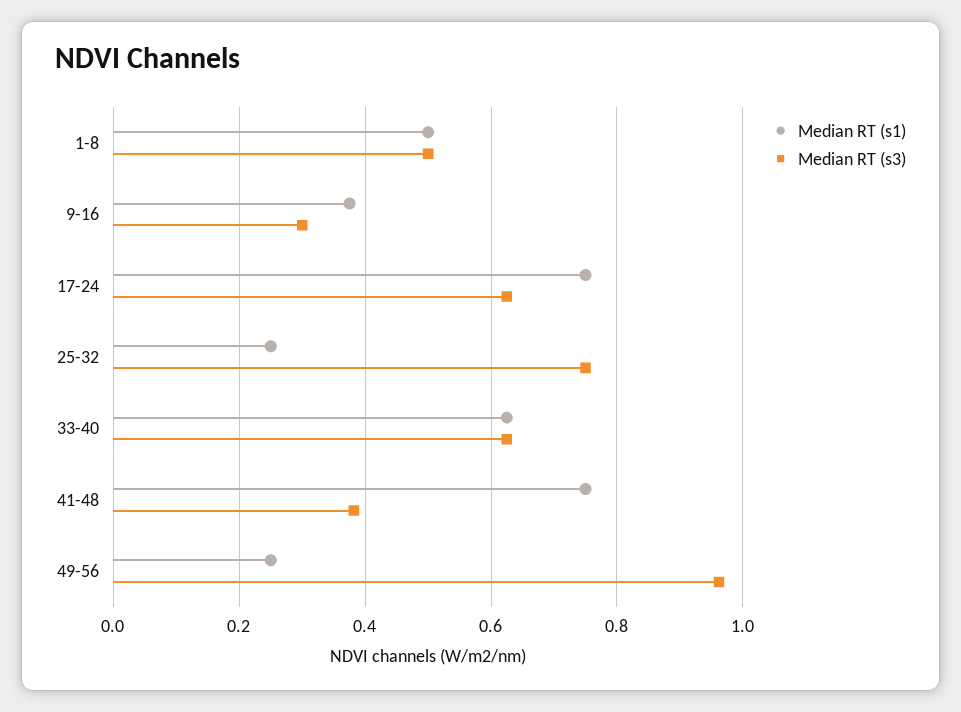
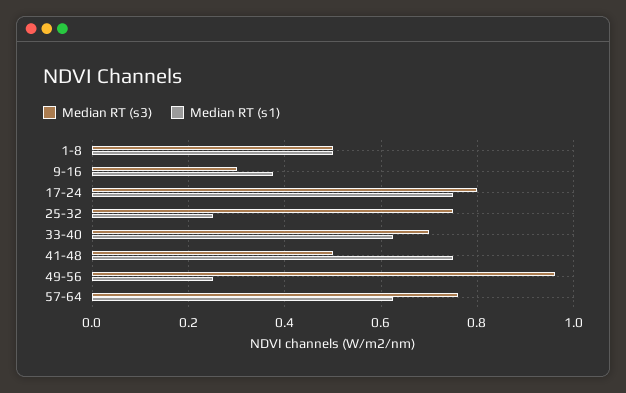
Median RT (s3), 17-24: 0.62 -> 0.8
Median RT (s3), 33-40: 0.62 -> 0.7
Median RT (s3), 41-48: 0.38 -> 0.5
Median RT (s3), 57-64: none -> 0.76
Median RT (s1), 57-64: none -> 0.62

